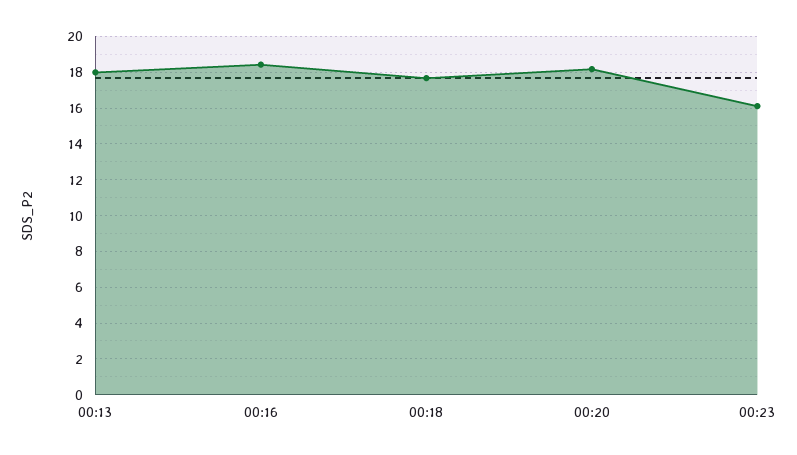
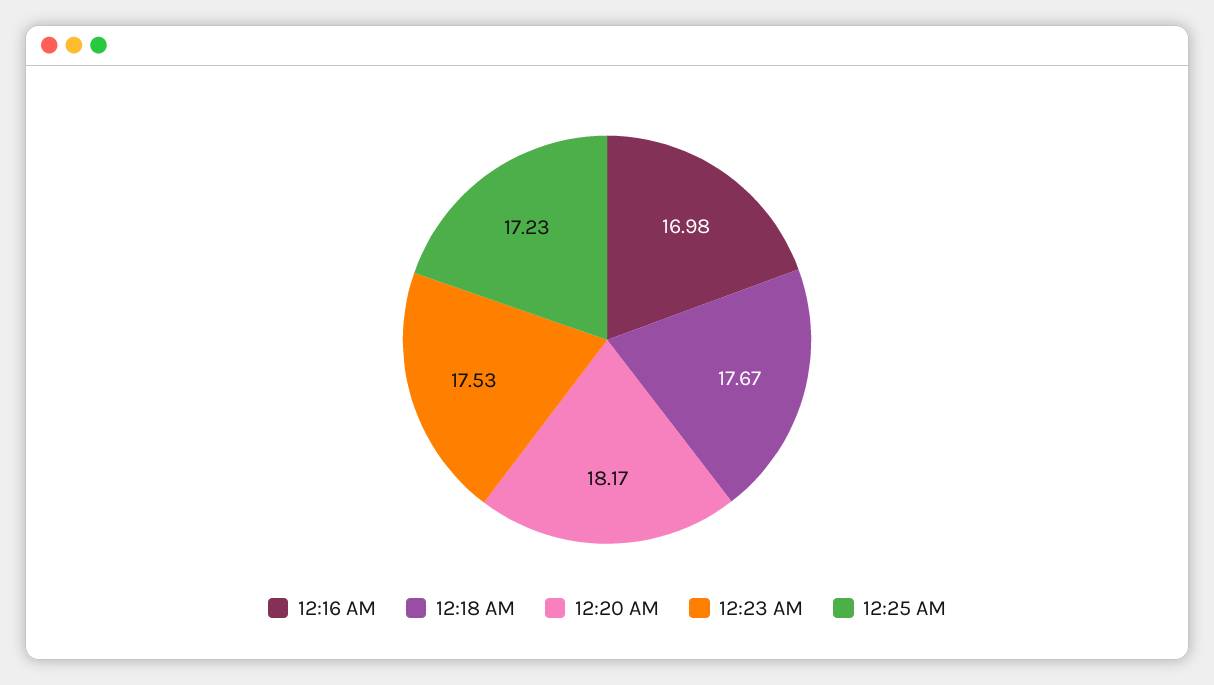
00:13: 18 -> none
00:16: 18.5 -> 16.98
00:23: 16 -> 17.53
12:25 AM: none -> 17.23

